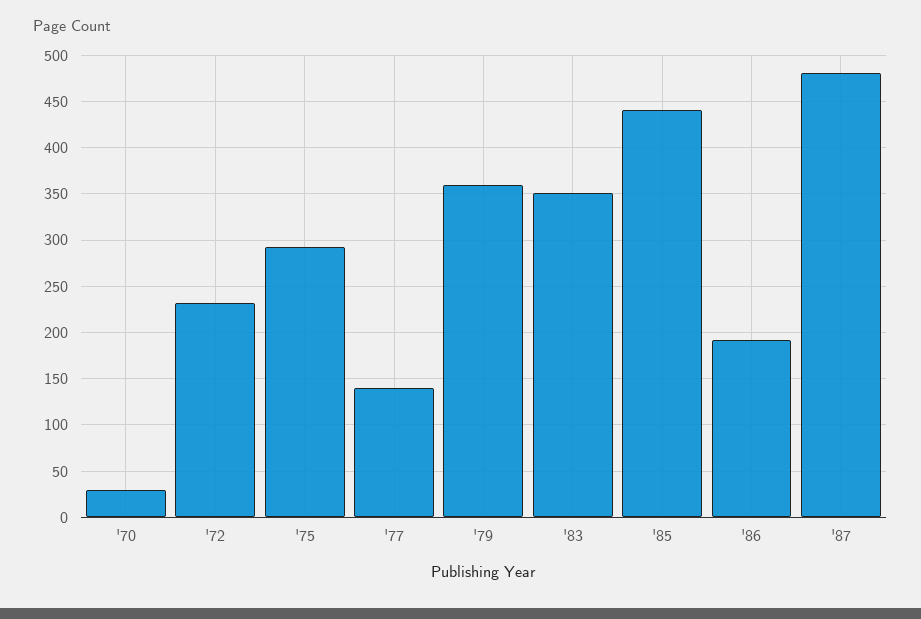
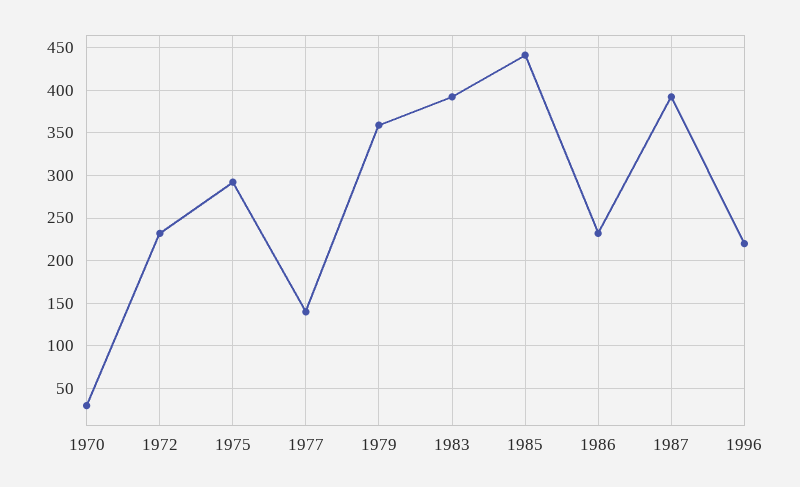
'83: 350 -> 390
'86: 190 -> 230
'87: 480 -> 390
1996: none -> 220

